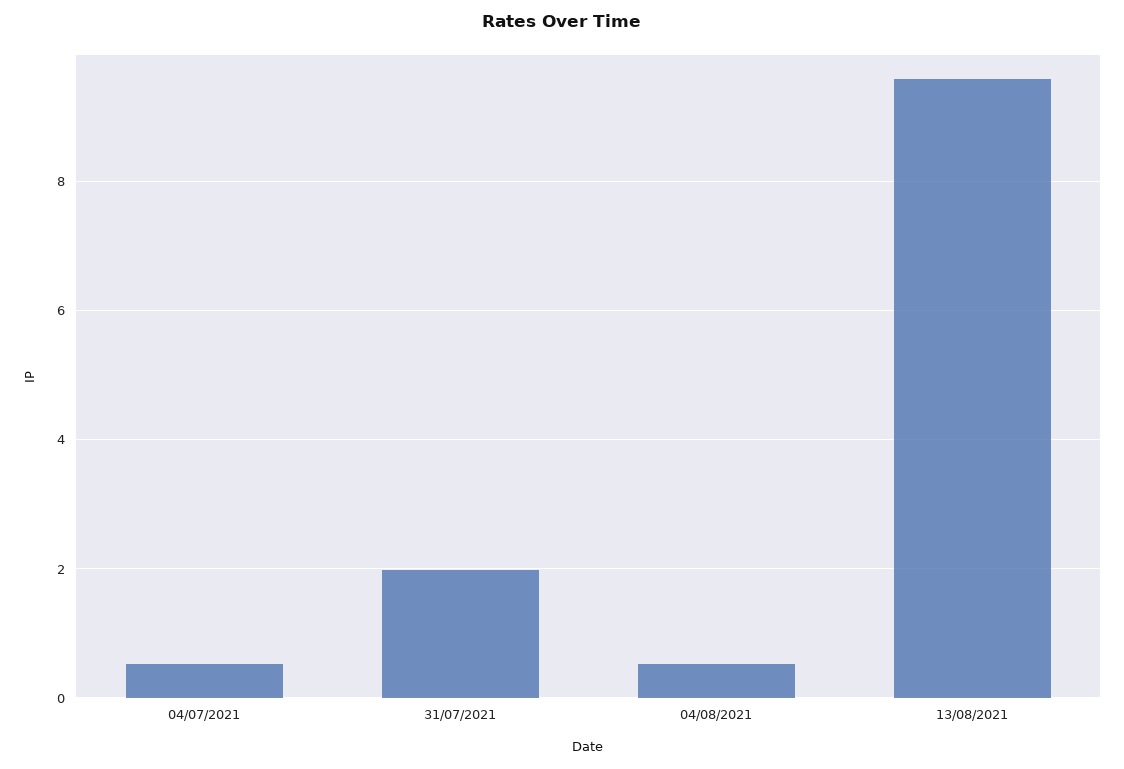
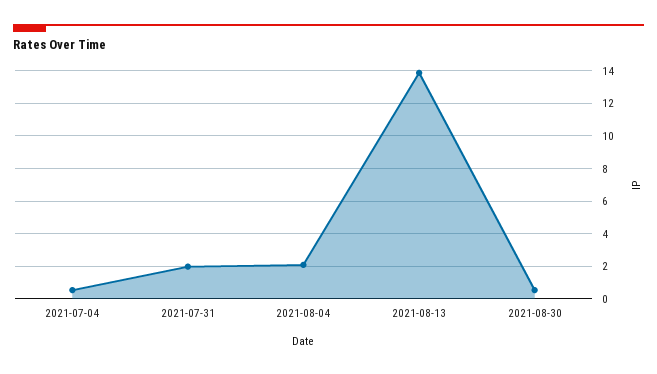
04/08/2021: 0.6 -> 2
13/08/2021: 9.6 -> 14
2021-08-30: none -> 0.5

